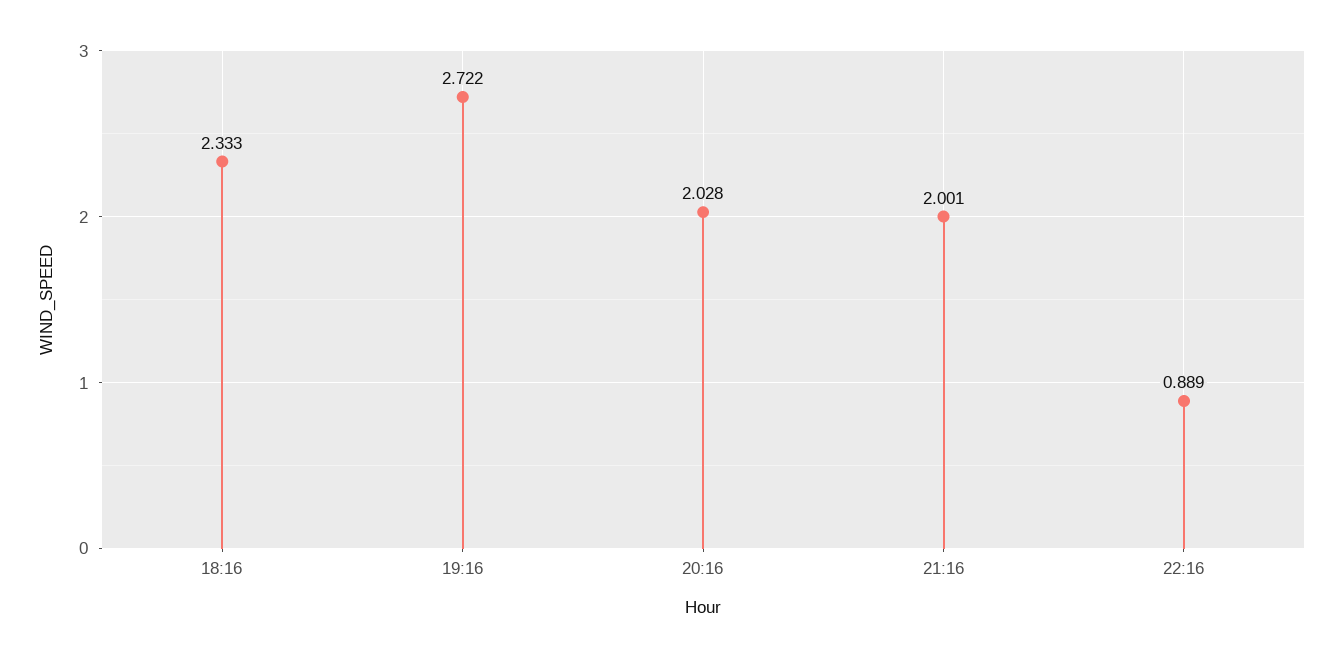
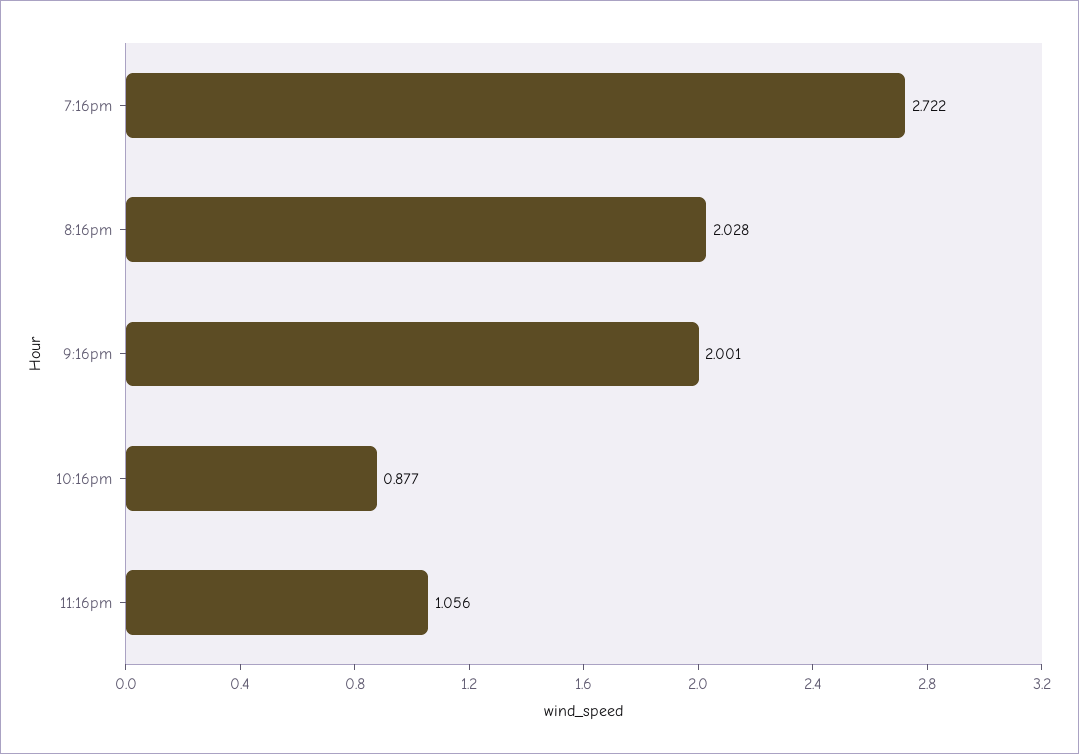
18:16: 2.333 -> none
22:16: 0.889 -> 0.877
11:16pm: none -> 1.056

